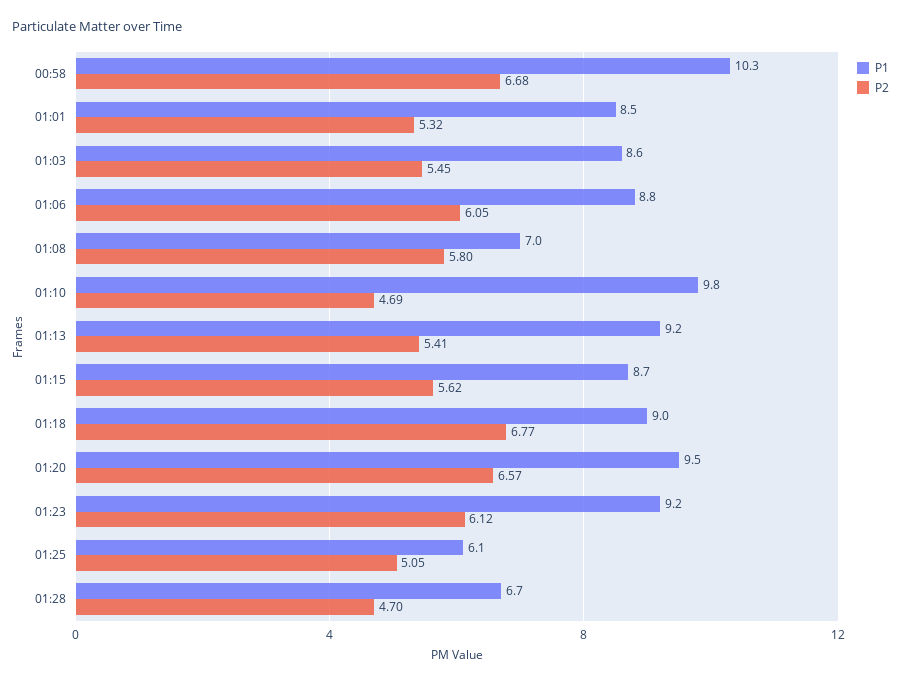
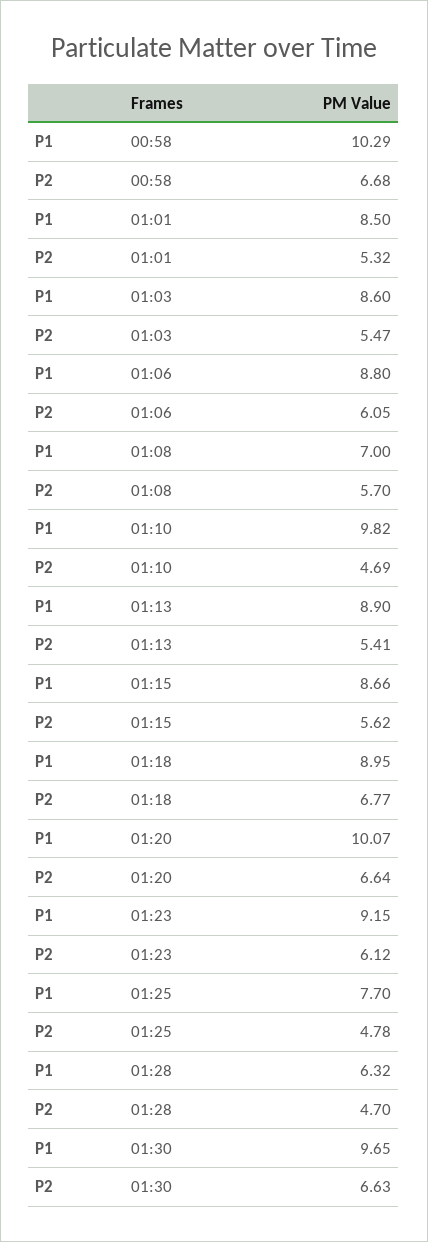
P2, 01:03: 5.45 -> 5.47
P2, 01:08: 5.8 -> 5.7
P1, 01:13: 9.2 -> 8.9
P1, 01:20: 9.5 -> 10.07
P2, 01:20: 6.57 -> 6.64
P1, 01:25: 6.1 -> 7.7
P2, 01:25: 5.05 -> 4.78
P1, 01:28: 6.7 -> 6.32
P1, 01:30: none -> 9.65
P2, 01:30: none -> 6.63

